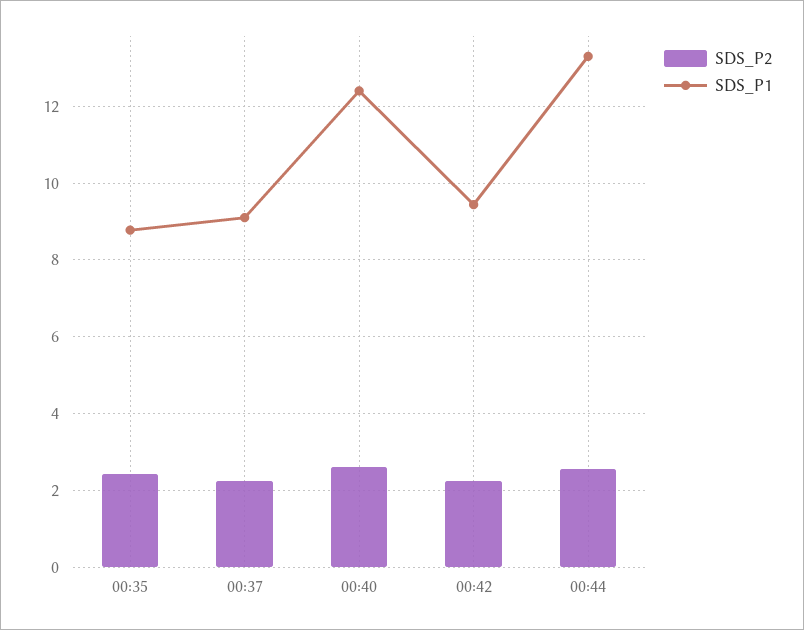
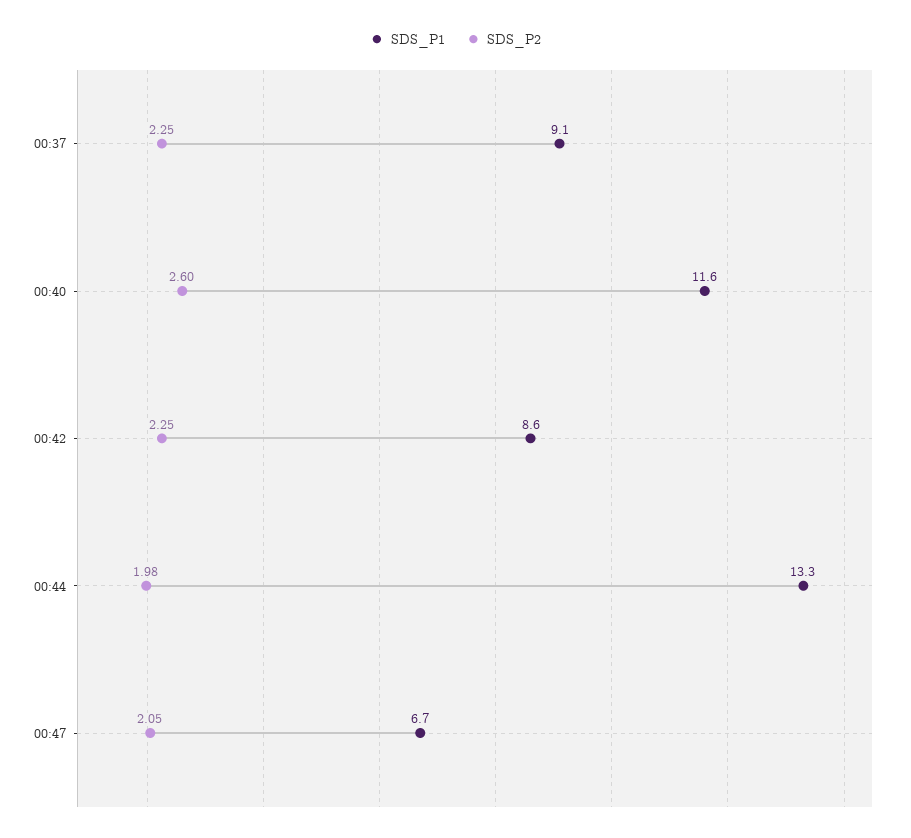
SDS_P2, 00:35: 2.4 -> none
SDS_P1, 00:35: 8.8 -> none
SDS_P1, 00:40: 12.4 -> 11.6
SDS_P1, 00:42: 9.4 -> 8.6
SDS_P2, 00:44: 2.6 -> 1.98
SDS_P1, 00:47: none -> 6.7
SDS_P2, 00:47: none -> 2.05

